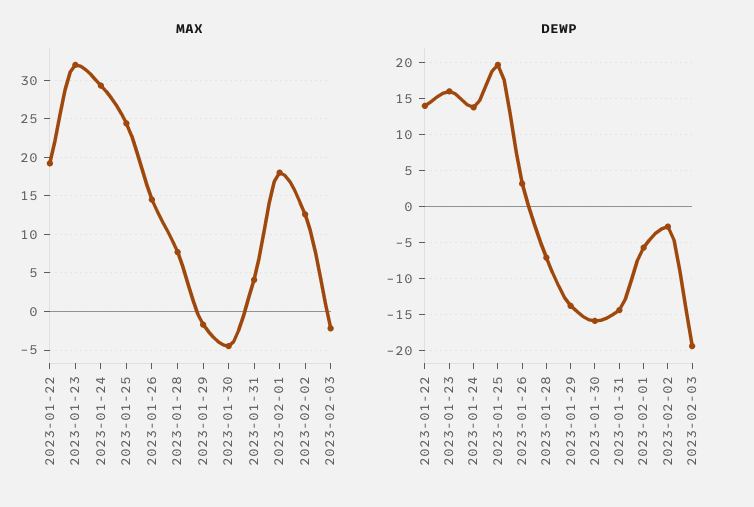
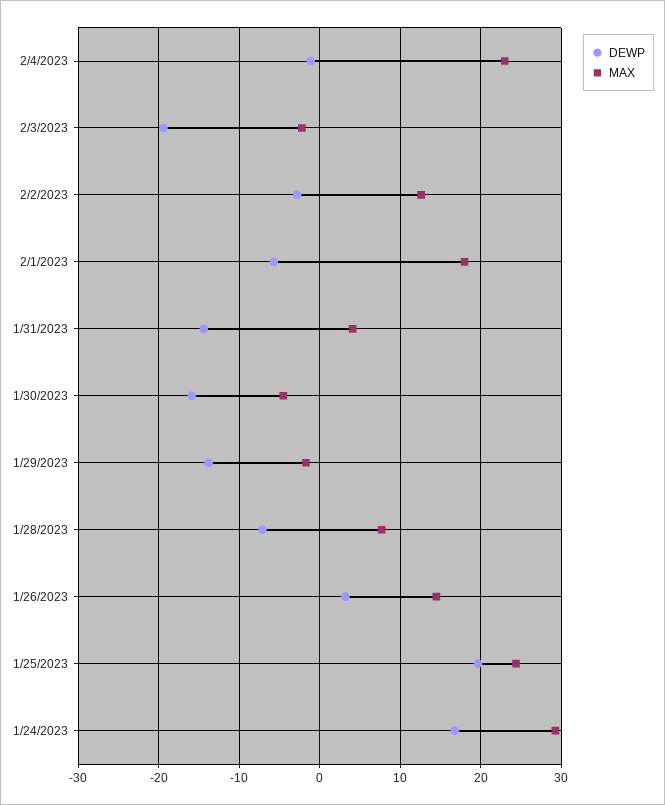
MAX, 2023-01-22: 19 -> none
MAX, 2023-01-23: 32 -> none
DEWP, 2023-01-22: 14 -> none
DEWP, 2023-01-23: 16 -> none
DEWP, 2023-01-24: 14 -> 17
DEWP, 2/4/2023: none -> -1
MAX, 2/4/2023: none -> 23

